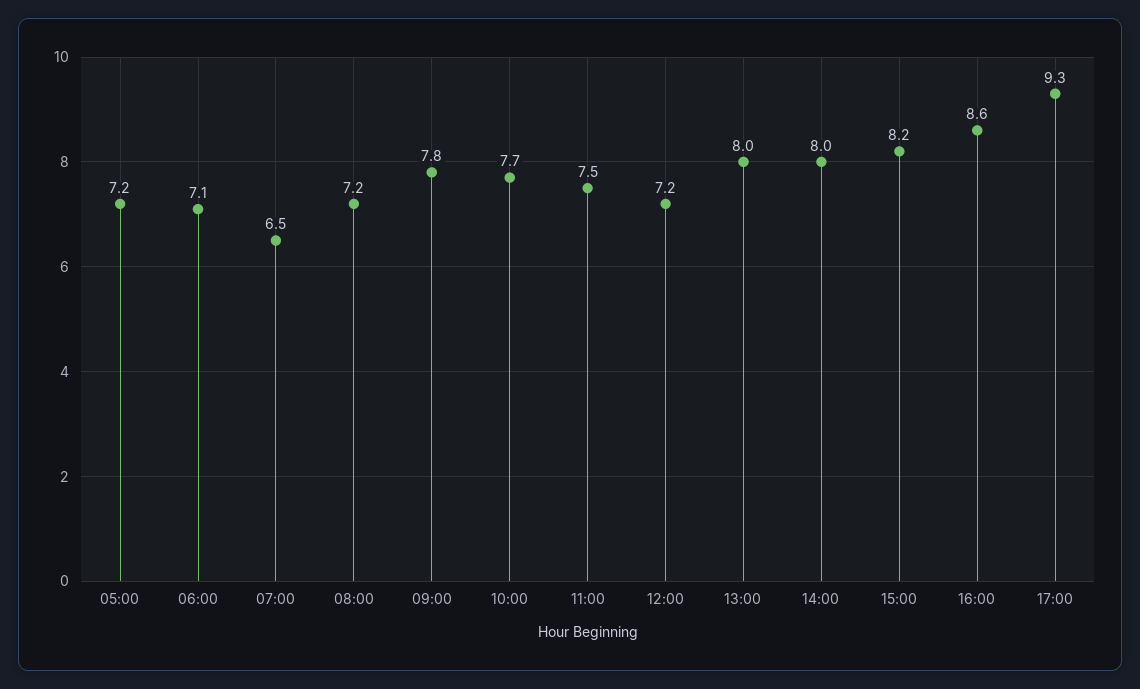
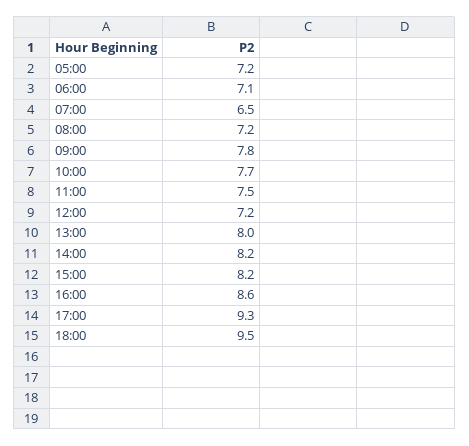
14:00: 8 -> 8.2
18:00: none -> 9.5

